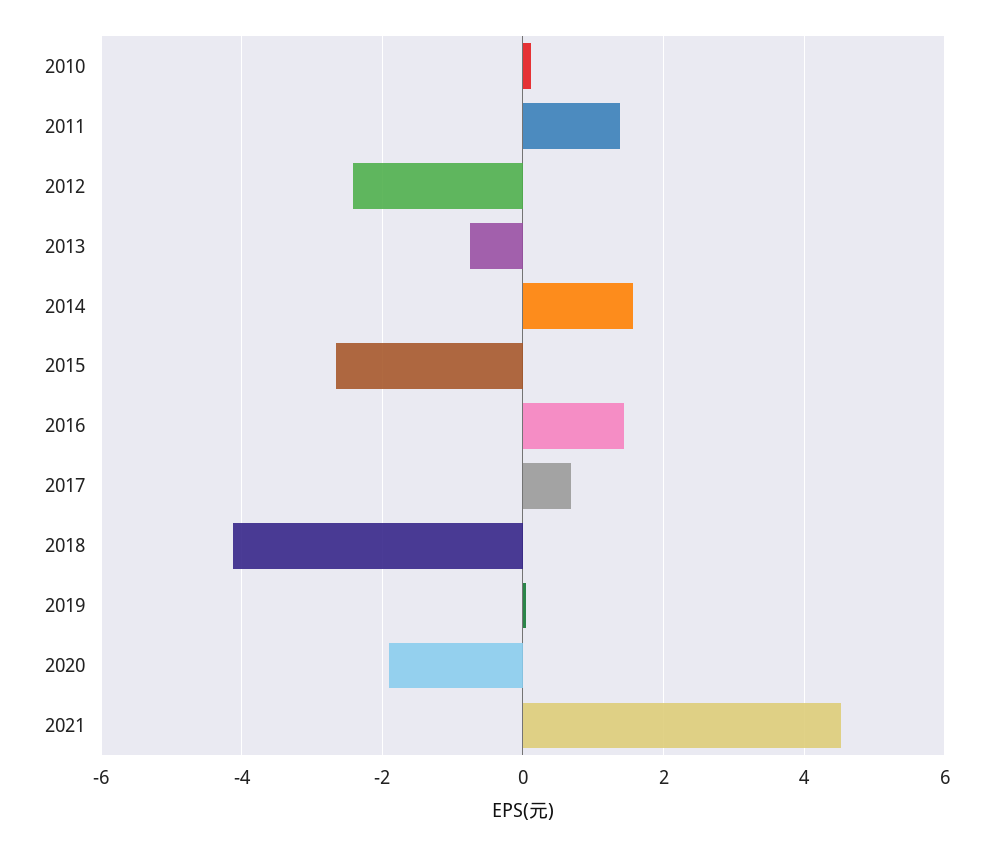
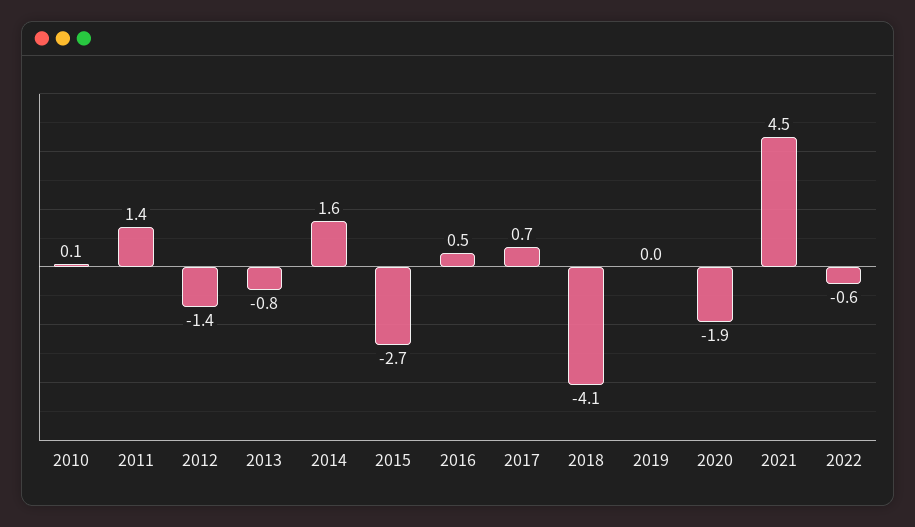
2012: -2.4 -> -1.4
2016: 1.4 -> 0.5
2022: none -> -0.6

